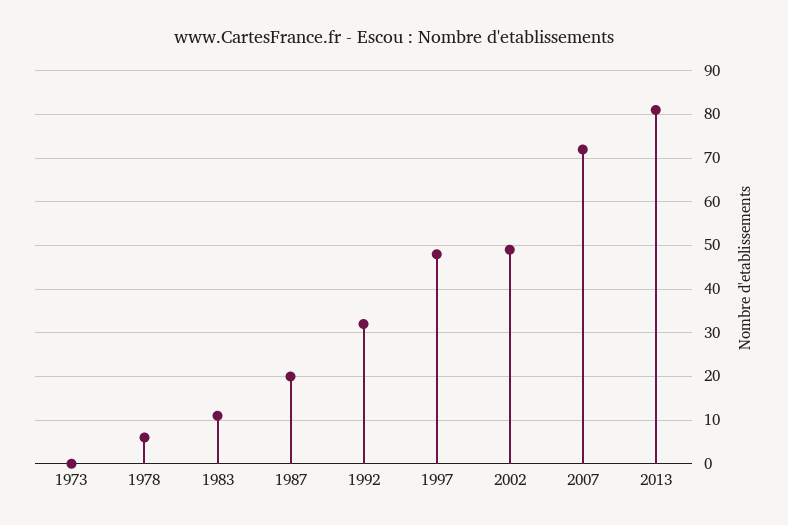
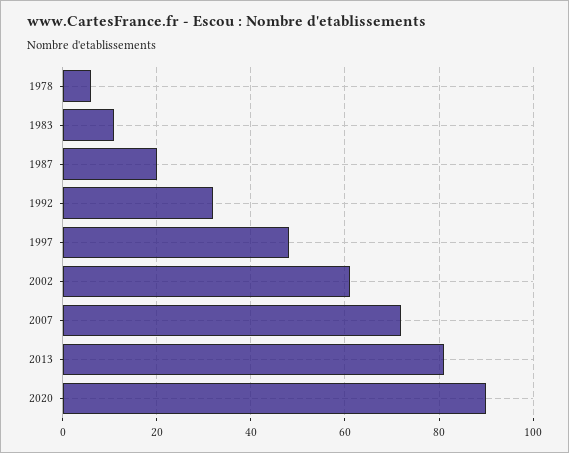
1973: 0 -> none
2002: 50 -> 60
2020: none -> 90

